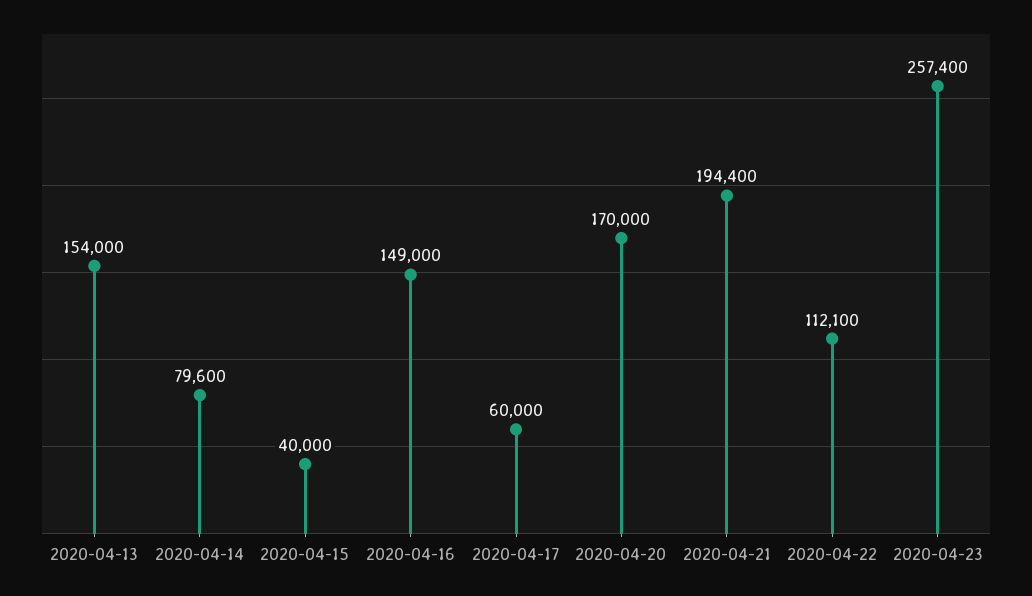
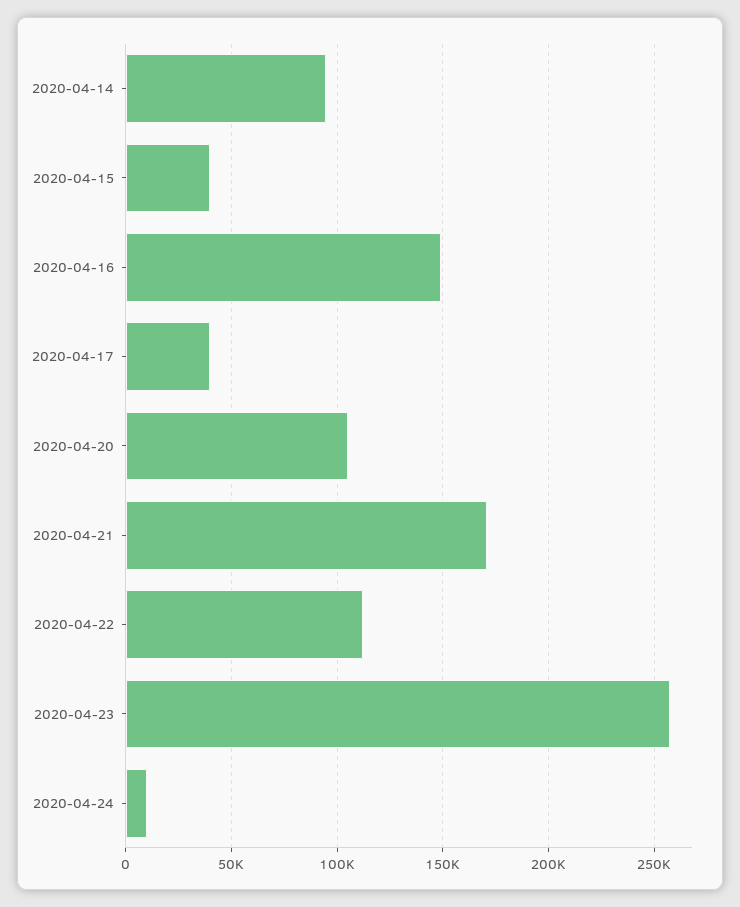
2020-04-13: 154000 -> none
2020-04-14: 79600 -> 95000
2020-04-17: 60000 -> 40000
2020-04-20: 170000 -> 105000
2020-04-21: 194400 -> 170000
2020-04-24: none -> 10000

